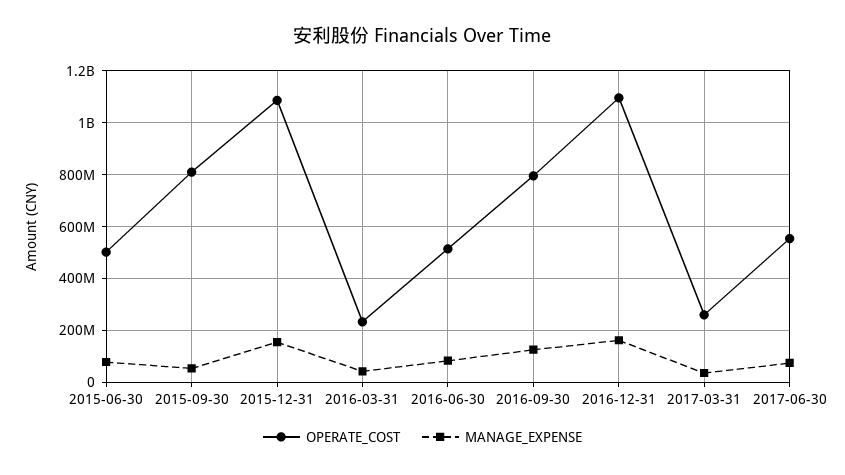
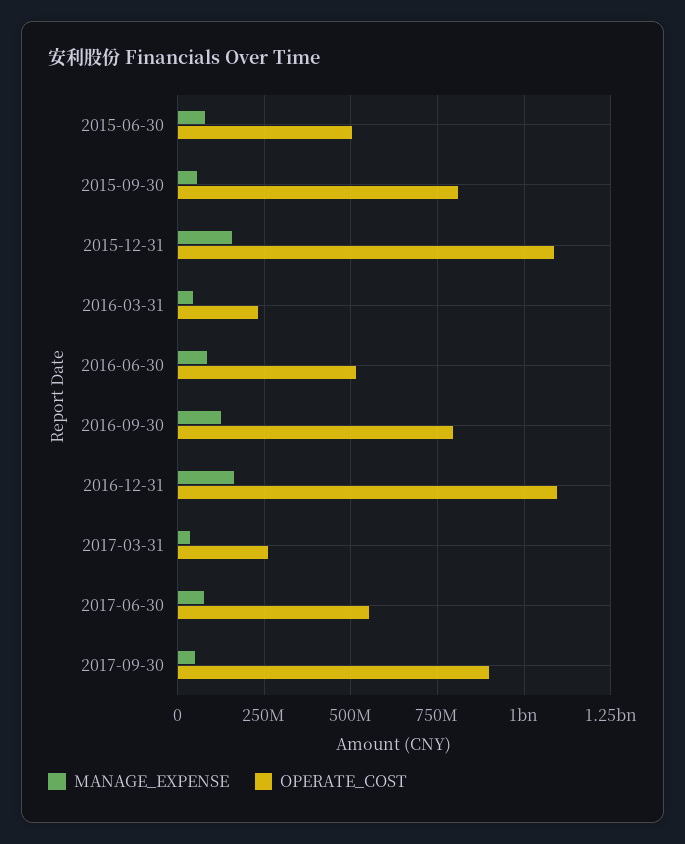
MANAGE_EXPENSE, 2017-09-30: none -> 50000000
OPERATE_COST, 2017-09-30: none -> 900000000

